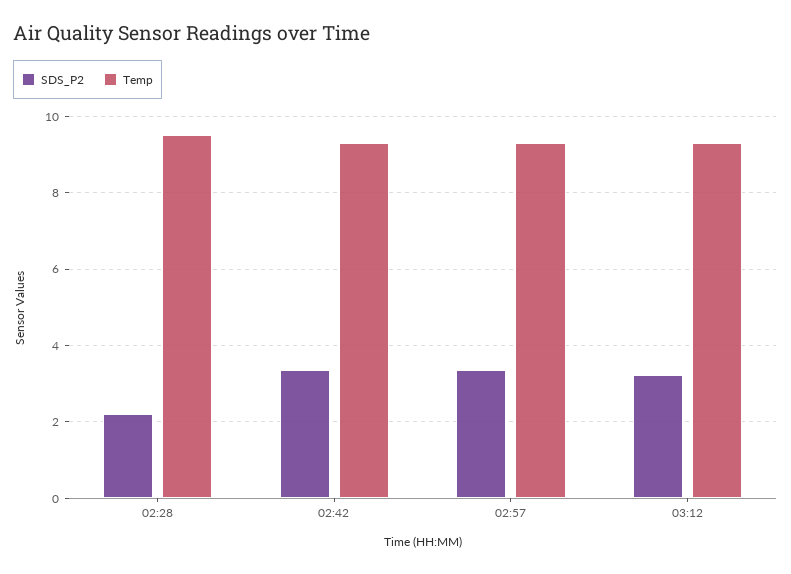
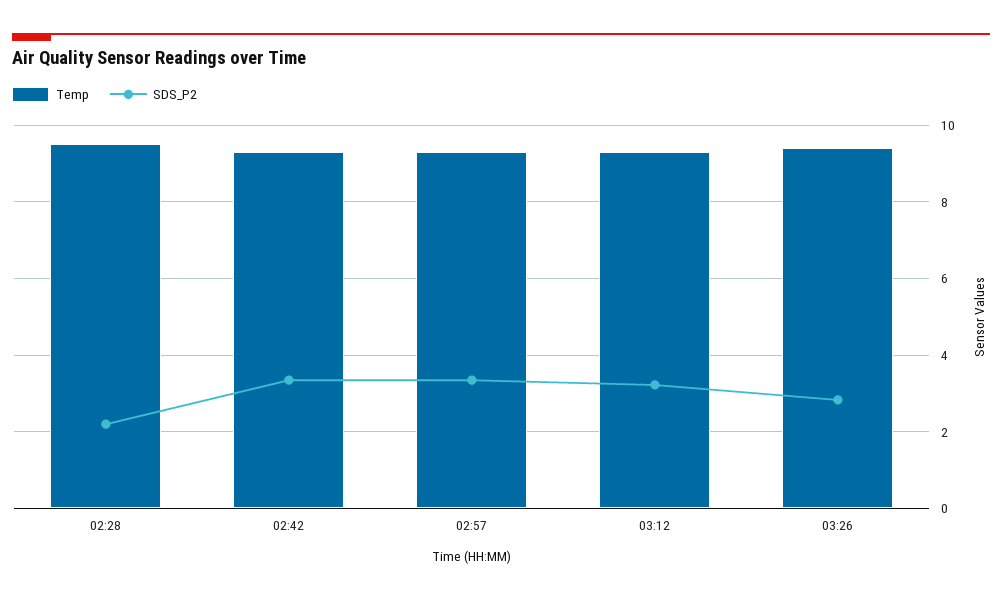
Temp, 03:26: none -> 9.4
SDS_P2, 03:26: none -> 2.8

